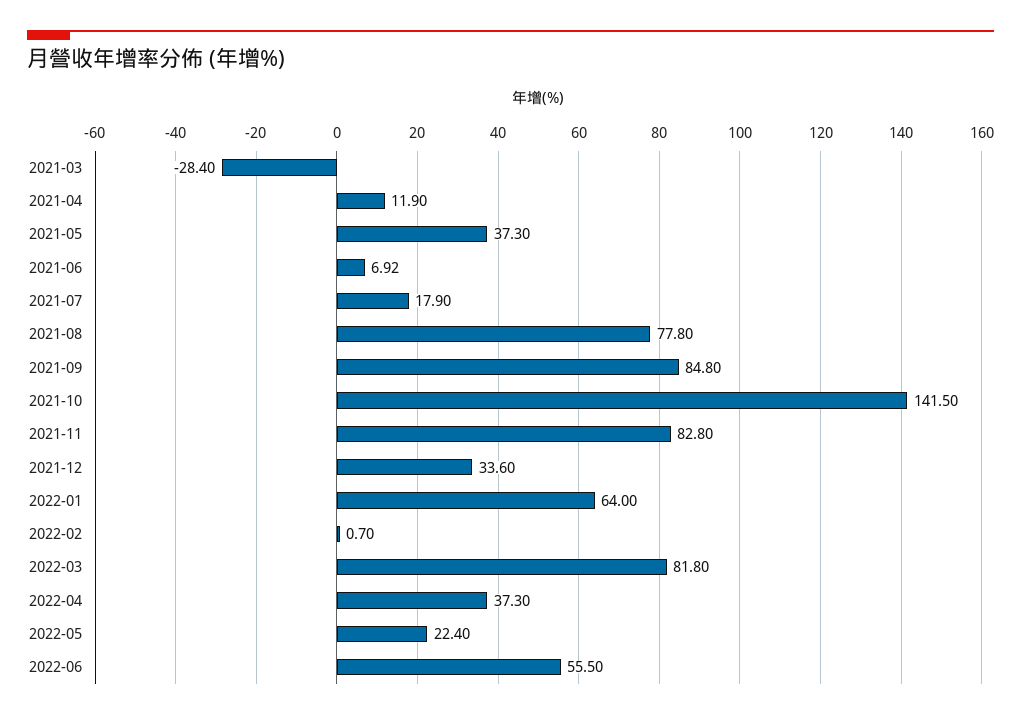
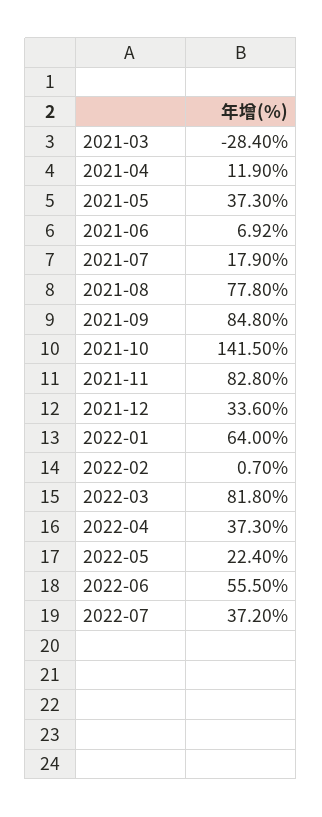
2022-07: none -> 37.2

